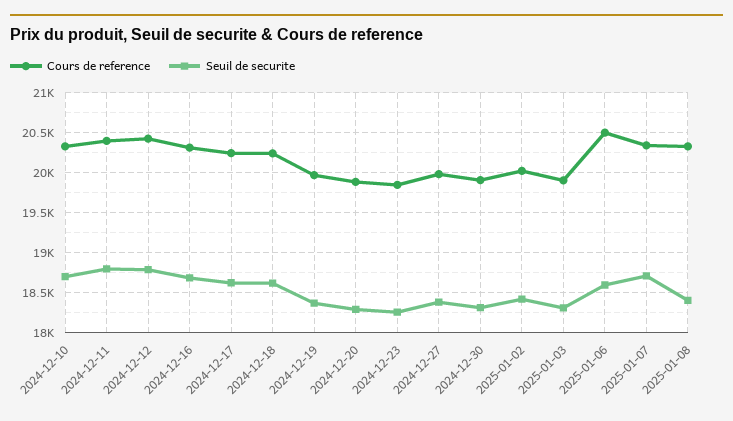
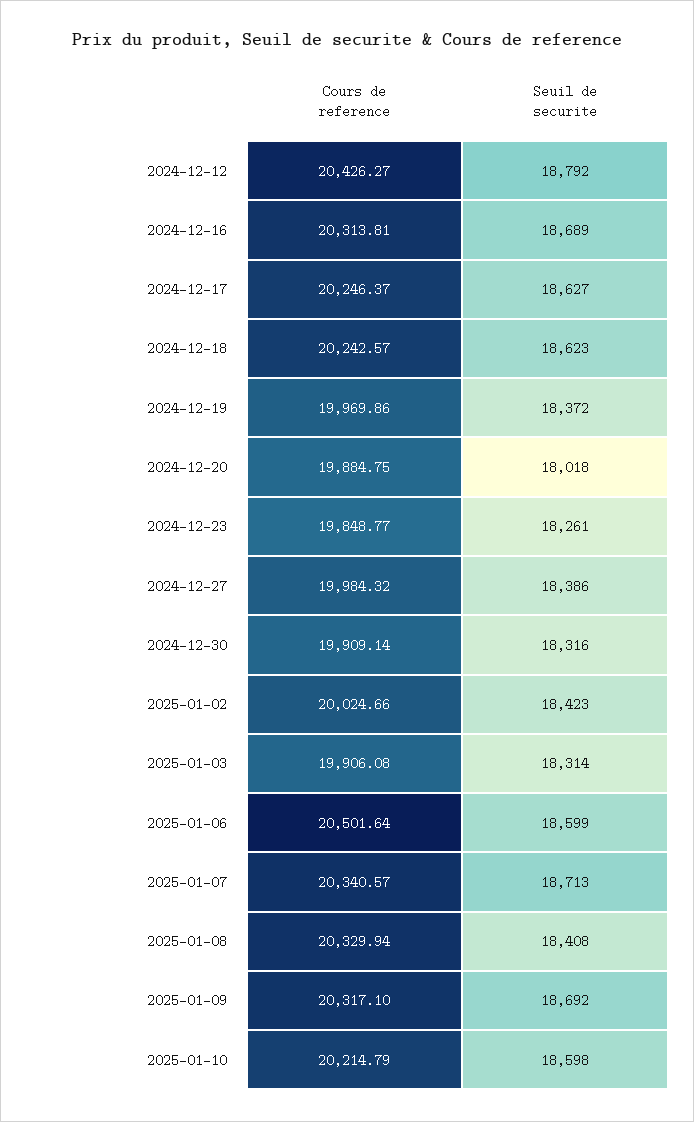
Cours de reference, 2024-12-10: 20300 -> none
Seuil de securite, 2024-12-10: 18700 -> none
Cours de reference, 2024-12-11: 20400 -> none
Seuil de securite, 2024-12-11: 18800 -> none
Seuil de securite, 2024-12-20: 18300 -> 18018
Cours de reference, 2025-01-09: none -> 20317.1
Seuil de securite, 2025-01-09: none -> 18692
Cours de reference, 2025-01-10: none -> 20214.79
Seuil de securite, 2025-01-10: none -> 18598

